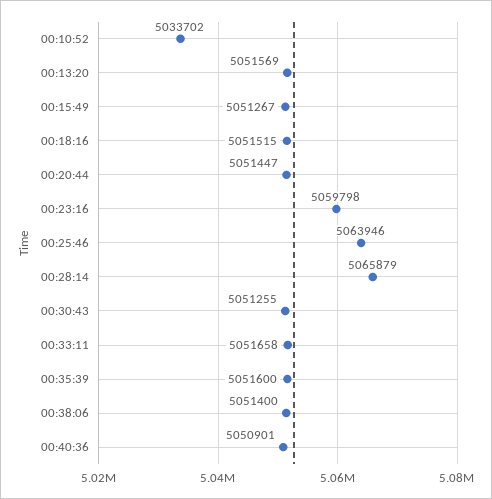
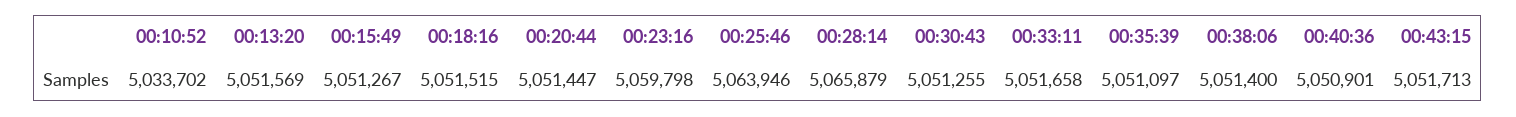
00:35:39: 5051600 -> 5051097
00:43:15: none -> 5051713

